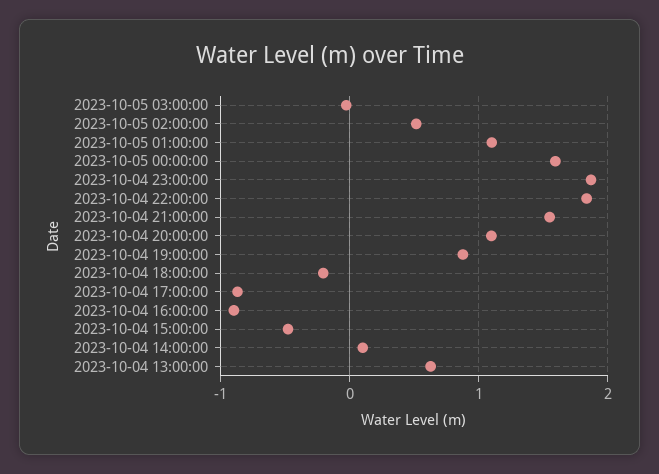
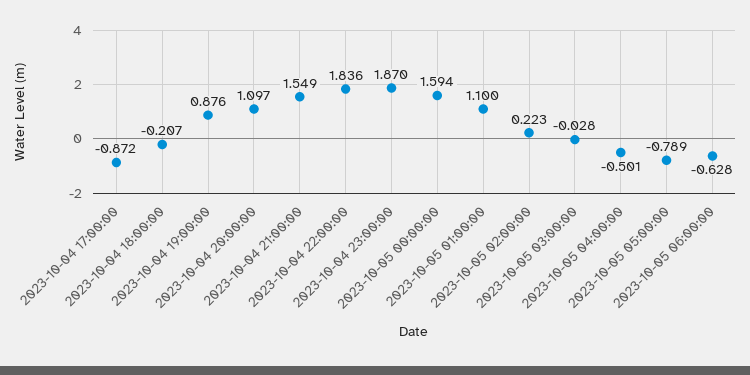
2023-10-05 02:00:00: 0.5 -> 0.223
2023-10-04 16:00:00: -0.9 -> none
2023-10-04 15:00:00: -0.5 -> none
2023-10-04 14:00:00: 0.1 -> none
2023-10-04 13:00:00: 0.6 -> none
2023-10-05 04:00:00: none -> -0.501
2023-10-05 05:00:00: none -> -0.789
2023-10-05 06:00:00: none -> -0.628

